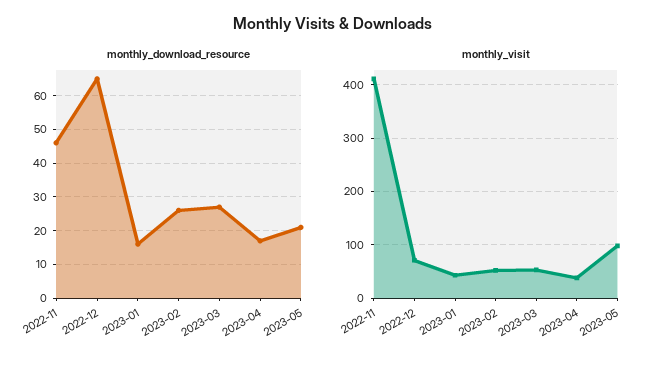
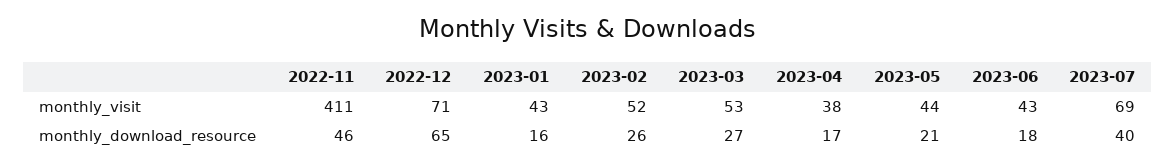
monthly_visit, 2023-05: 100 -> 44
monthly_visit, 2023-06: none -> 43
monthly_visit, 2023-07: none -> 69
monthly_download_resource, 2023-06: none -> 18
monthly_download_resource, 2023-07: none -> 40

